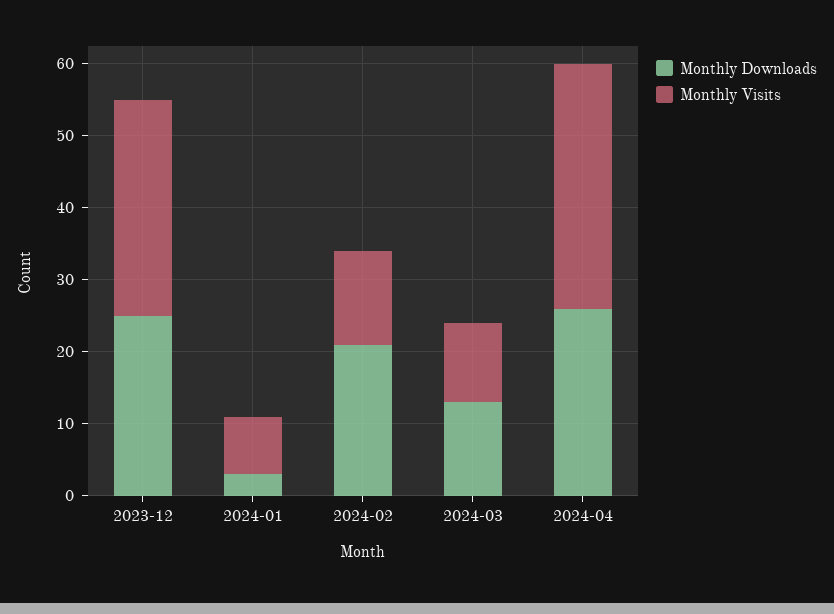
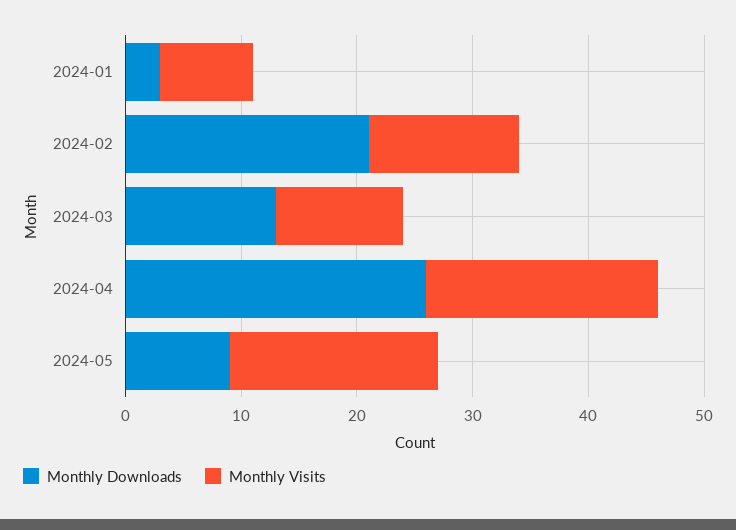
Monthly Downloads, 2023-12: 25 -> none
Monthly Visits, 2023-12: 30 -> none
Monthly Visits, 2024-04: 35 -> 20
Monthly Downloads, 2024-05: none -> 9
Monthly Visits, 2024-05: none -> 18

